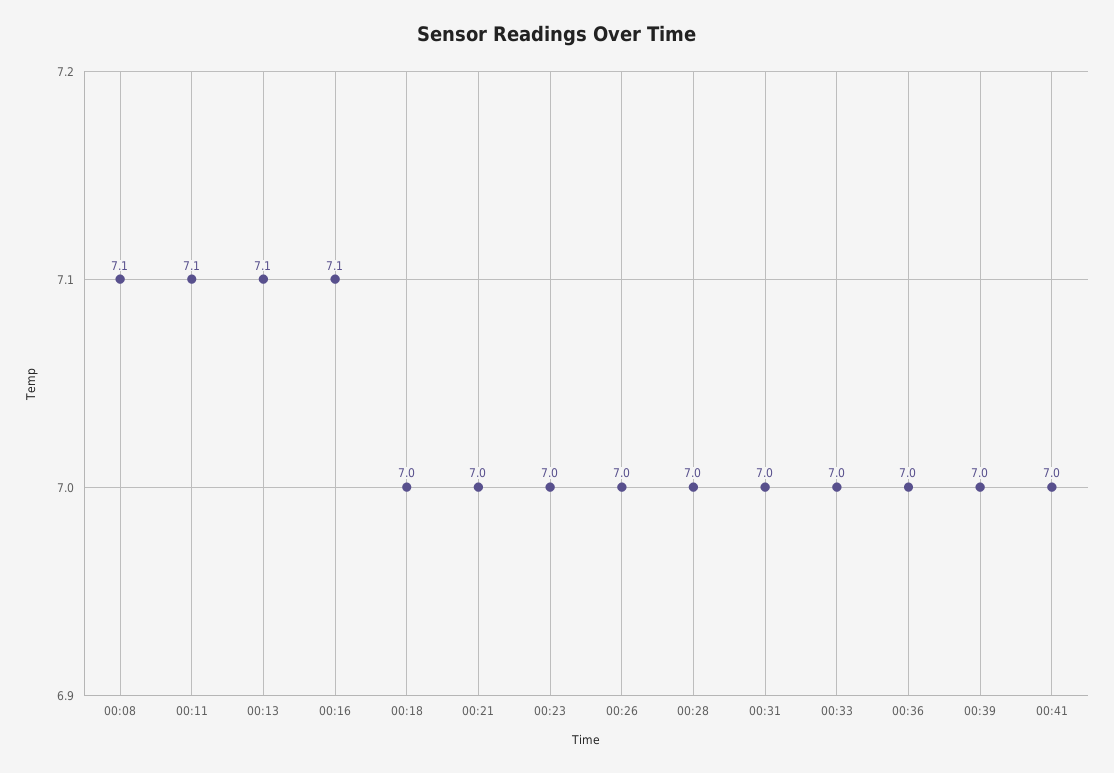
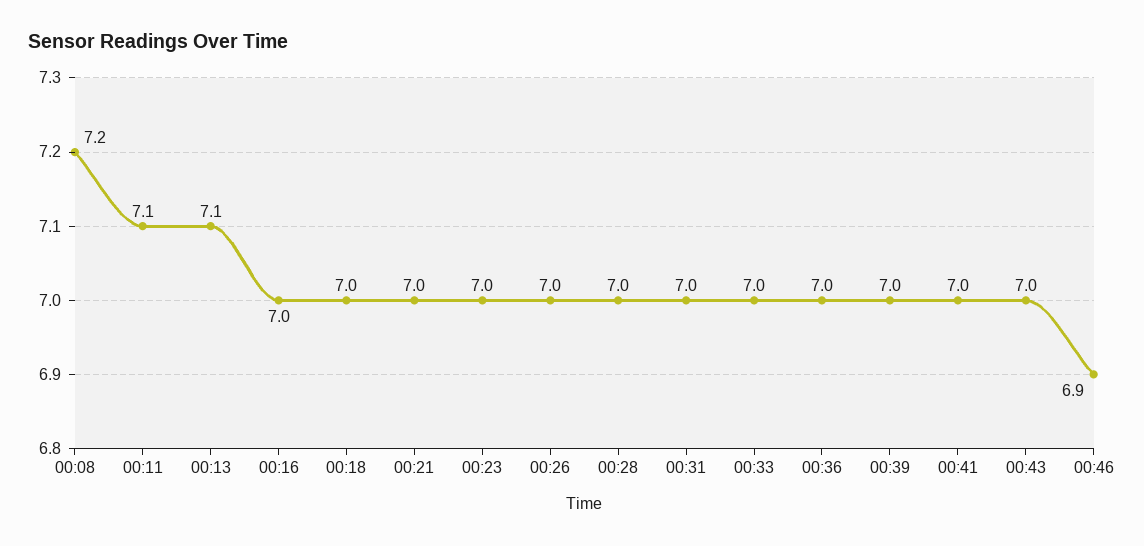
00:08: 7.1 -> 7.2
00:16: 7.1 -> 7
00:43: none -> 7
00:46: none -> 6.9

